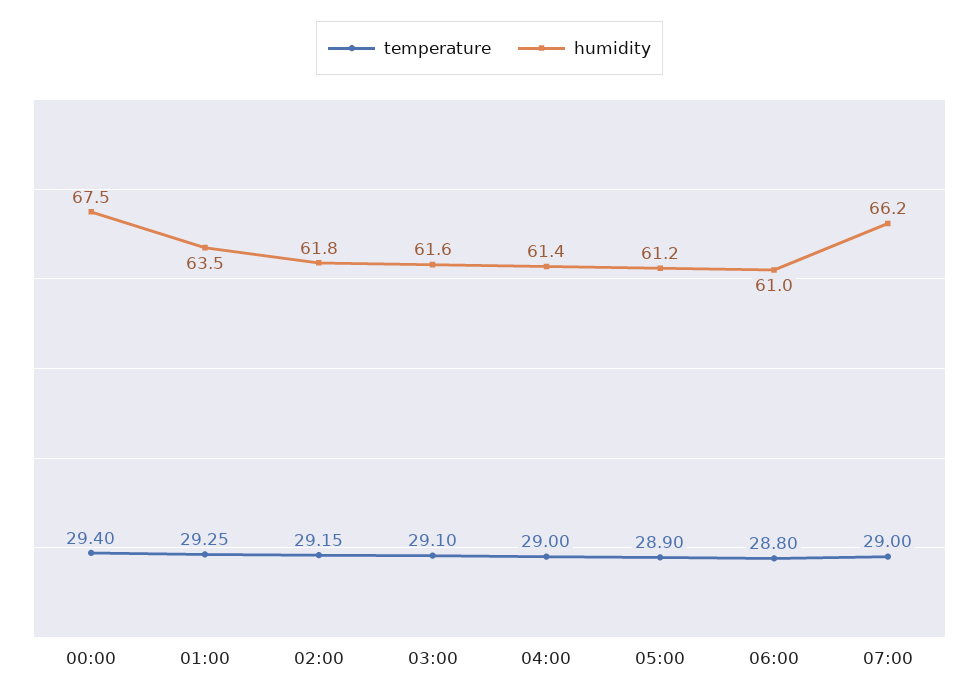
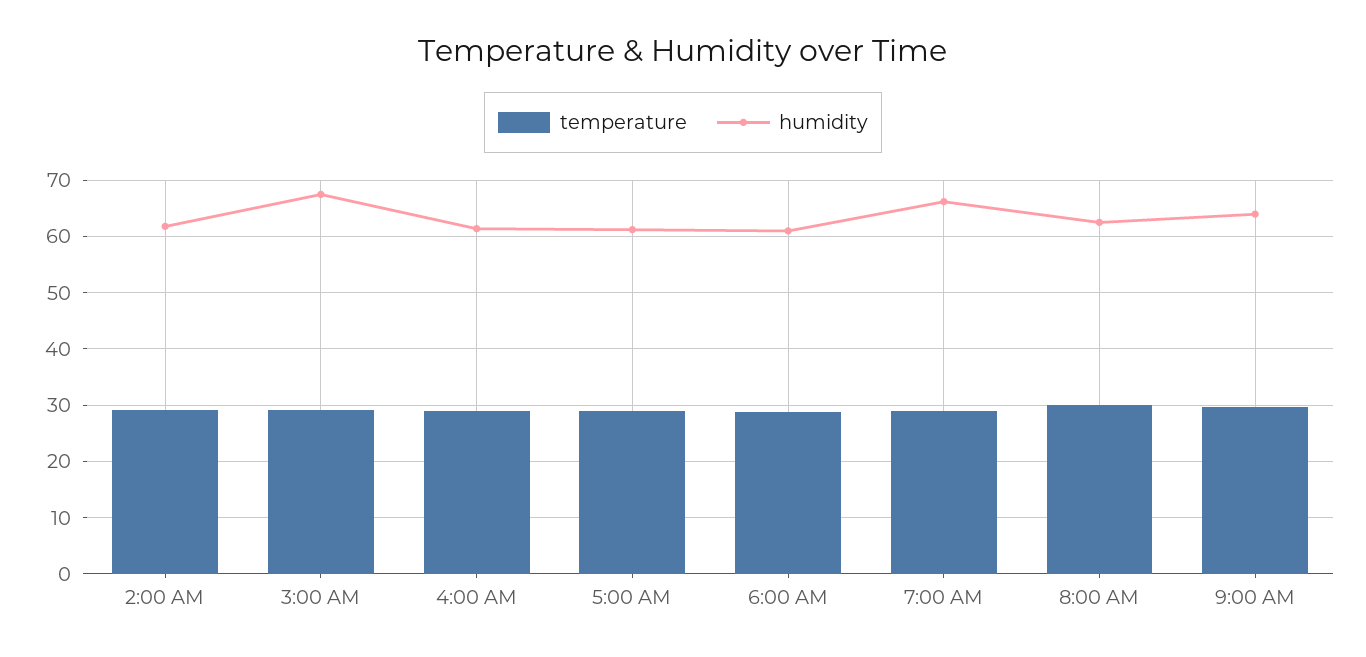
temperature, 00:00: 29.4 -> none
humidity, 00:00: 67.5 -> none
temperature, 01:00: 29.25 -> none
humidity, 01:00: 63.5 -> none
humidity, 03:00: 61.6 -> 68
temperature, 8:00 AM: none -> 30
humidity, 8:00 AM: none -> 62
temperature, 9:00 AM: none -> 30
humidity, 9:00 AM: none -> 64

